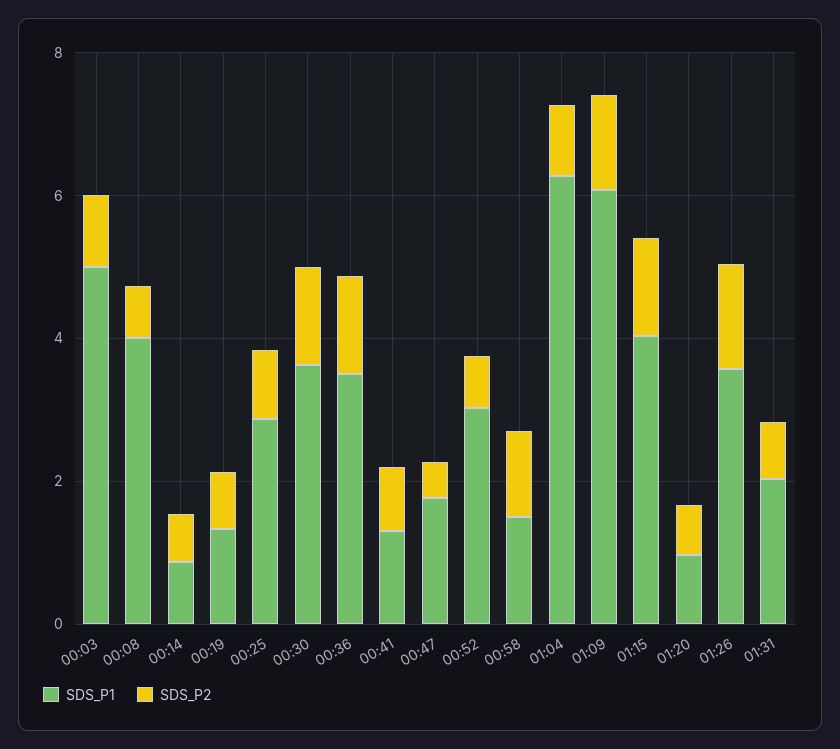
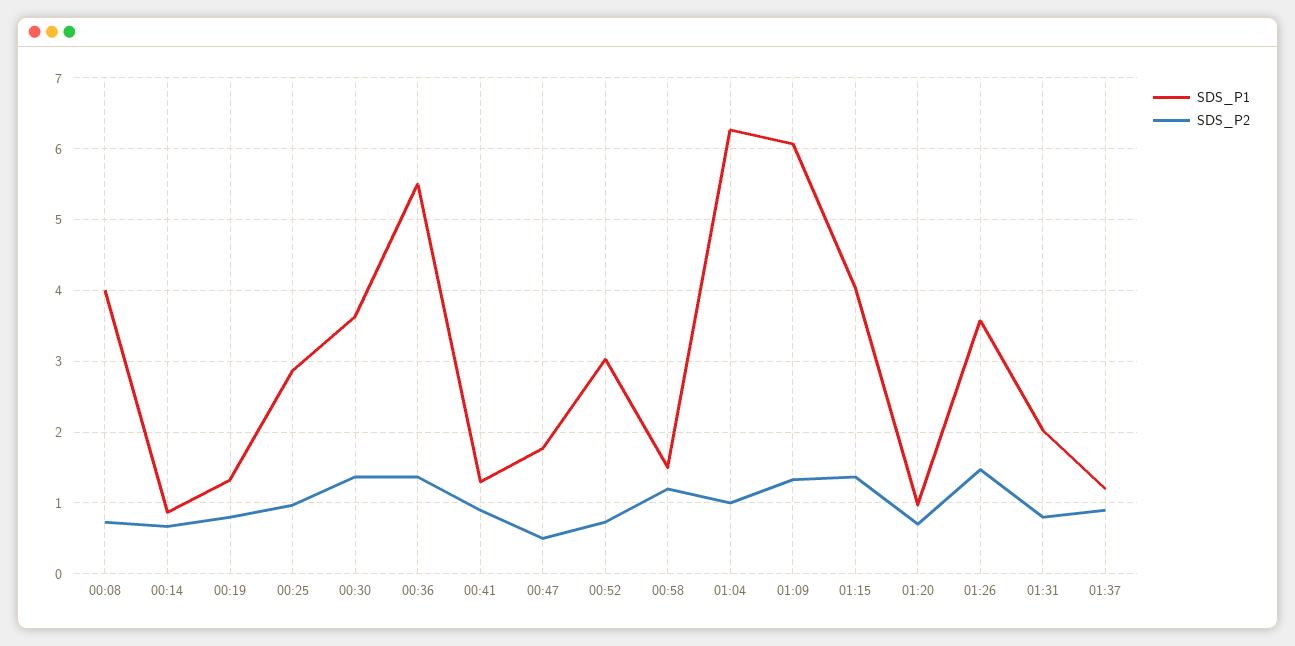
SDS_P1, 00:03: 5 -> none
SDS_P2, 00:03: 1 -> none
SDS_P1, 00:36: 3.5 -> 5.5
SDS_P1, 01:37: none -> 1.2
SDS_P2, 01:37: none -> 0.9

